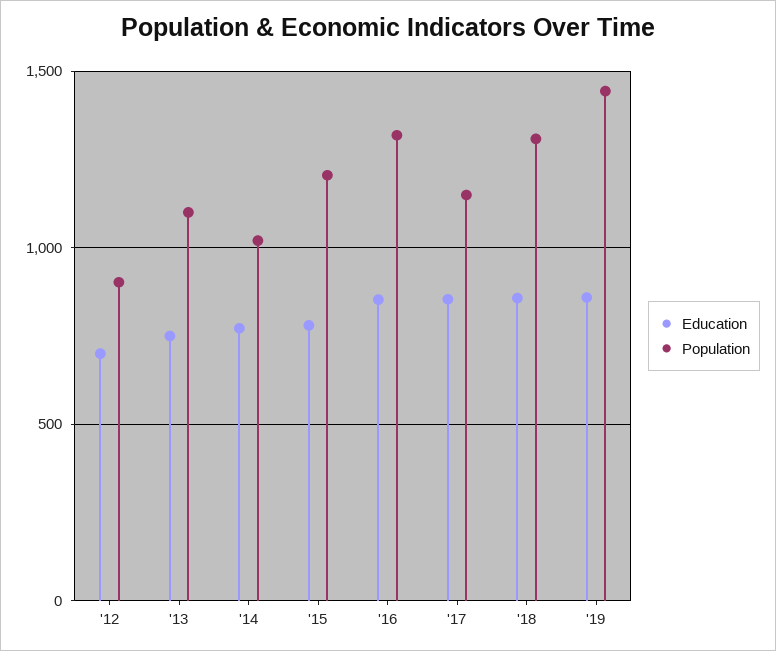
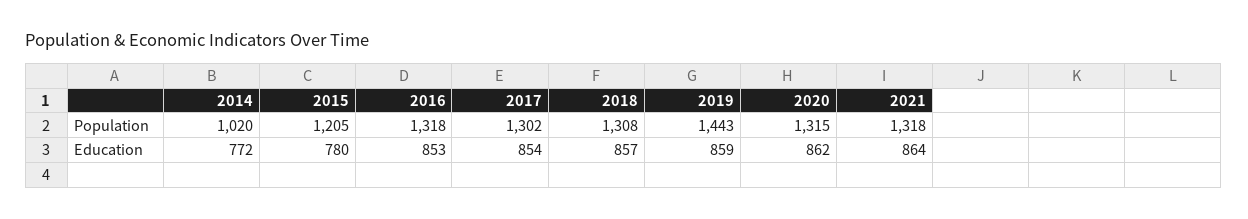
Education, '12: 700 -> none
Population, '12: 900 -> none
Education, '13: 750 -> none
Population, '13: 1100 -> none
Population, '17: 1150 -> 1302
Population, 2020: none -> 1315
Population, 2021: none -> 1318
Education, 2020: none -> 862
Education, 2021: none -> 864

